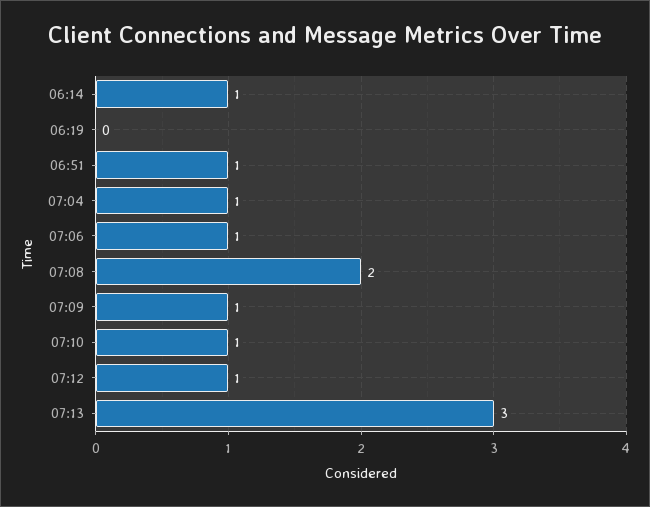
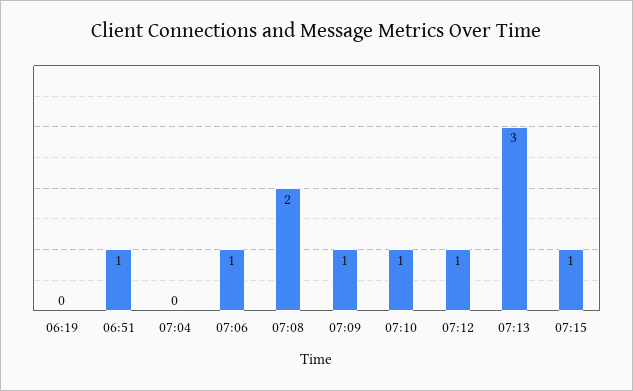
06:14: 1 -> none
07:04: 1 -> 0
07:15: none -> 1

